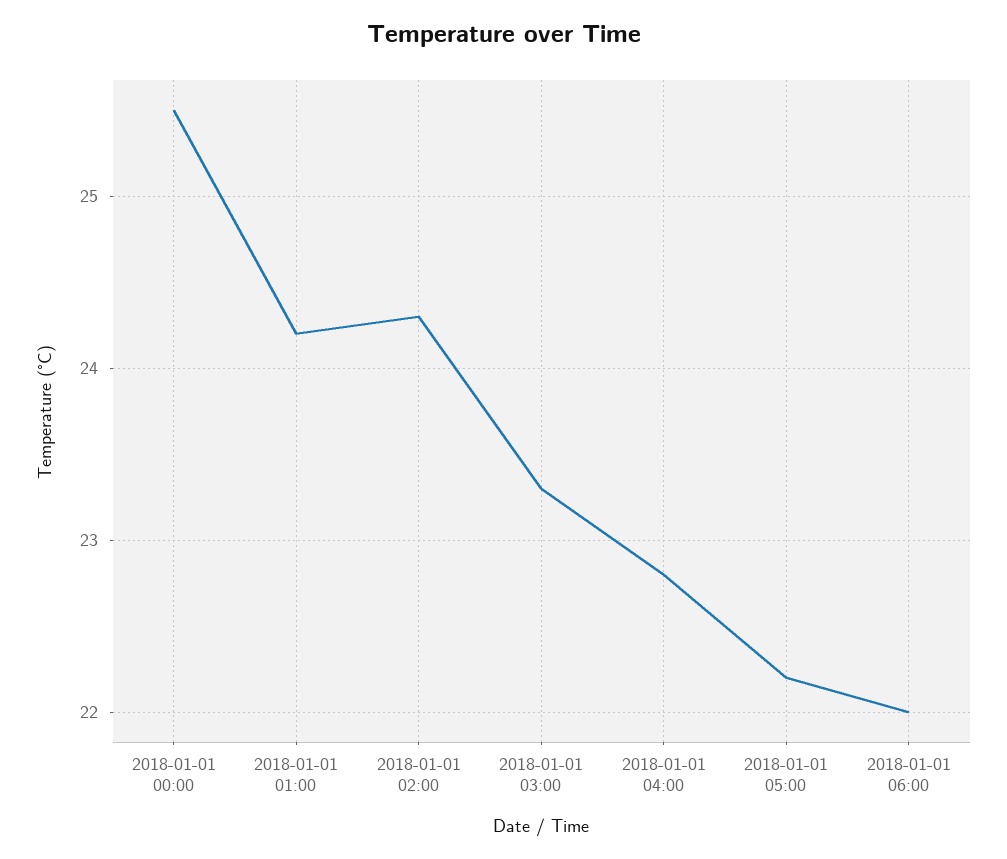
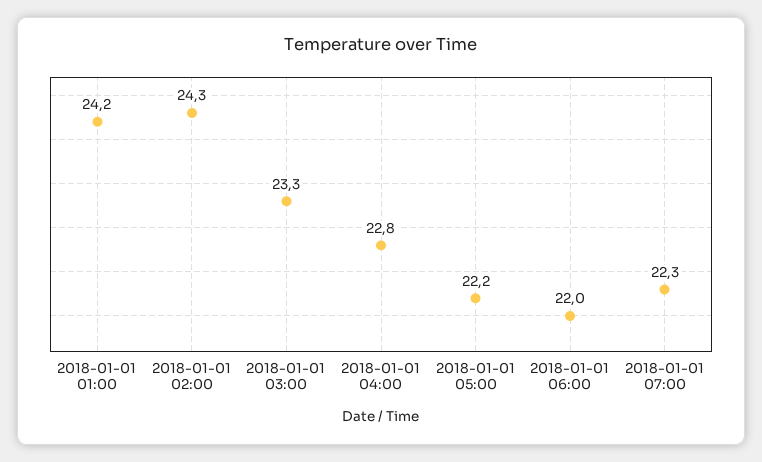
2018-01-01 00:00: 25.5 -> none
2018-01-01 07:00: none -> 22.3

